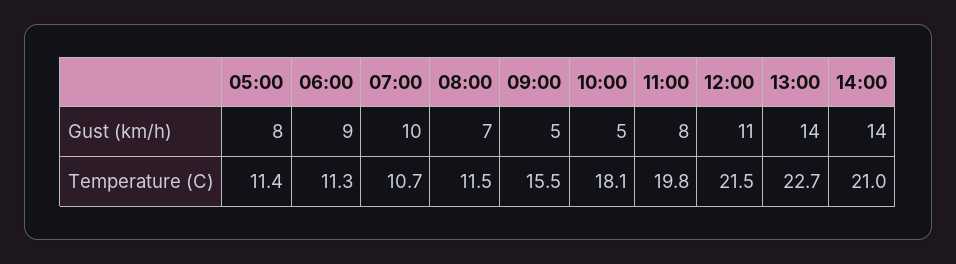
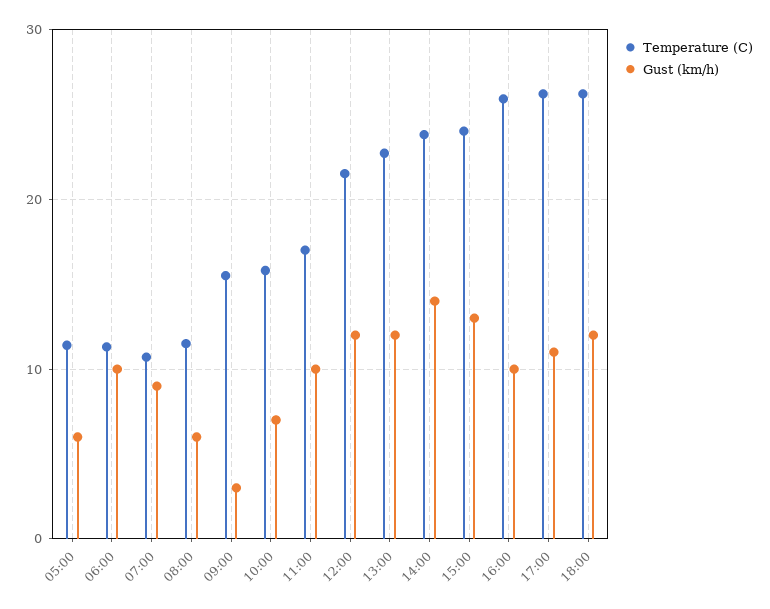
Gust (km/h), 05:00: 8 -> 6
Gust (km/h), 06:00: 9 -> 10
Gust (km/h), 07:00: 10 -> 9
Gust (km/h), 08:00: 7 -> 6
Gust (km/h), 09:00: 5 -> 3
Gust (km/h), 10:00: 5 -> 7
Gust (km/h), 11:00: 8 -> 10
Gust (km/h), 12:00: 11 -> 12
Gust (km/h), 13:00: 14 -> 12
Temperature (C), 10:00: 18.1 -> 16
Temperature (C), 11:00: 19.8 -> 17
Temperature (C), 14:00: 21 -> 24
Temperature (C), 15:00: none -> 24
Gust (km/h), 15:00: none -> 13
Temperature (C), 16:00: none -> 26
Gust (km/h), 16:00: none -> 10
Temperature (C), 17:00: none -> 26
Gust (km/h), 17:00: none -> 11
Temperature (C), 18:00: none -> 26
Gust (km/h), 18:00: none -> 12

